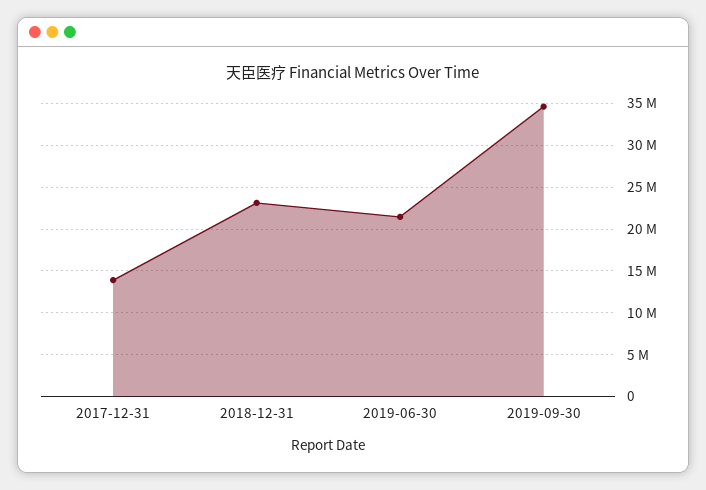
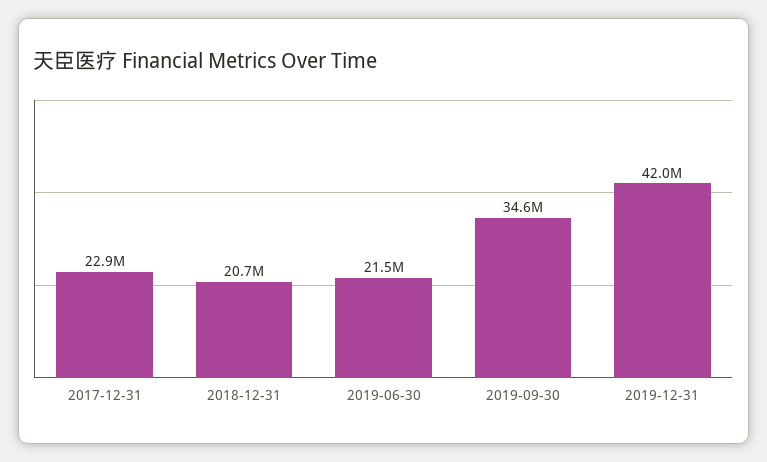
2017-12-31: 14000000 -> 22900000
2018-12-31: 23000000 -> 20700000
2019-12-31: none -> 42000000

